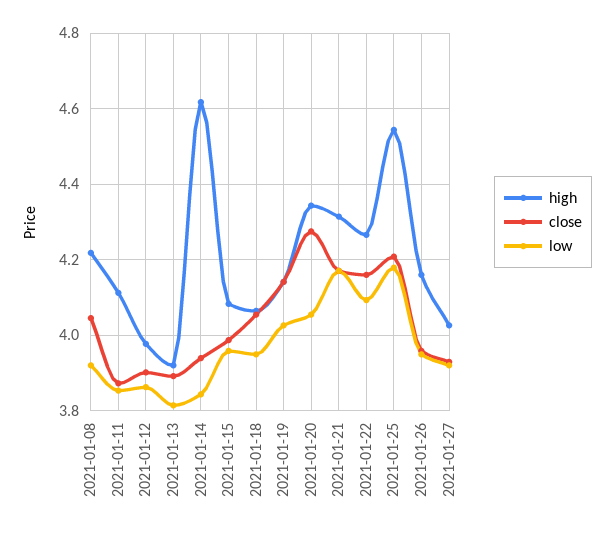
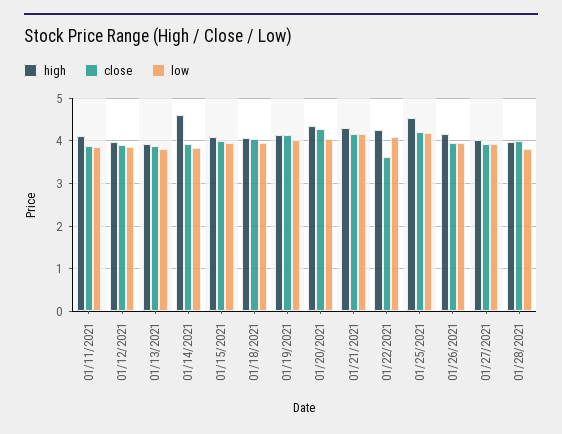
high, 2021-01-08: 4.22 -> none
close, 2021-01-08: 4.04 -> none
low, 2021-01-08: 3.92 -> none
close, 2021-01-22: 4.16 -> 3.6
high, 01/28/2021: none -> 4
close, 01/28/2021: none -> 4
low, 01/28/2021: none -> 3.8

